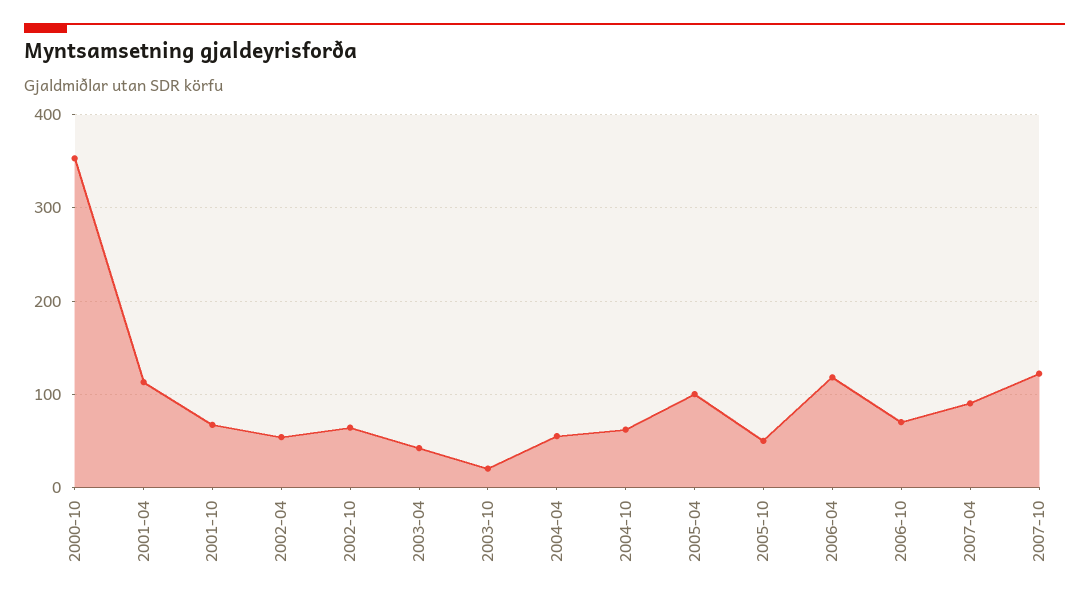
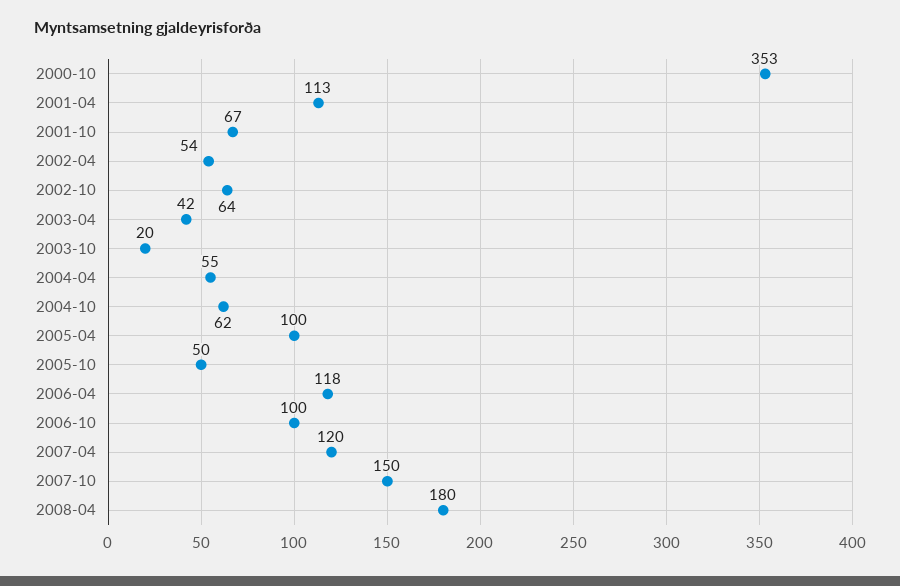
2006-10: 70 -> 100
2007-04: 90 -> 120
2007-10: 120 -> 150
2008-04: none -> 180

